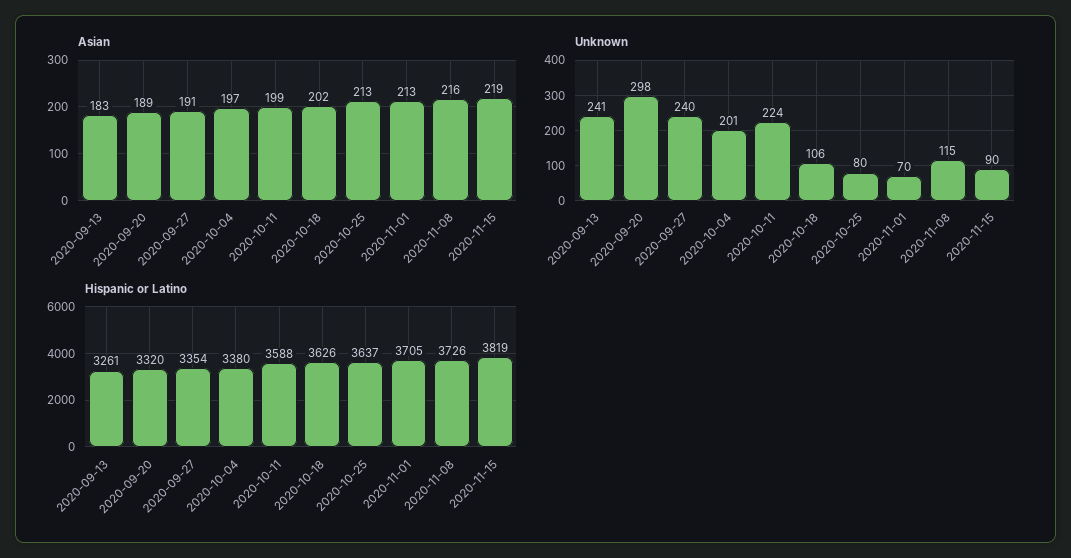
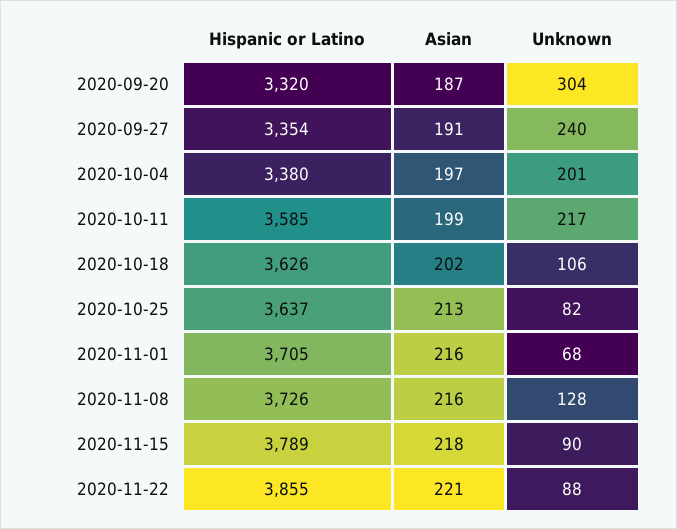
Asian, 2020-09-13: 183 -> none
Asian, 2020-09-20: 189 -> 187
Asian, 2020-11-01: 213 -> 216
Asian, 2020-11-15: 219 -> 218
Unknown, 2020-09-13: 241 -> none
Unknown, 2020-09-20: 298 -> 304
Unknown, 2020-10-11: 224 -> 217
Unknown, 2020-10-25: 80 -> 82
Unknown, 2020-11-01: 70 -> 68
Unknown, 2020-11-08: 115 -> 128
Hispanic or Latino, 2020-09-13: 3261 -> none
Hispanic or Latino, 2020-10-11: 3588 -> 3585
Hispanic or Latino, 2020-11-15: 3819 -> 3789
Hispanic or Latino, 2020-11-22: none -> 3855
Asian, 2020-11-22: none -> 221
Unknown, 2020-11-22: none -> 88

